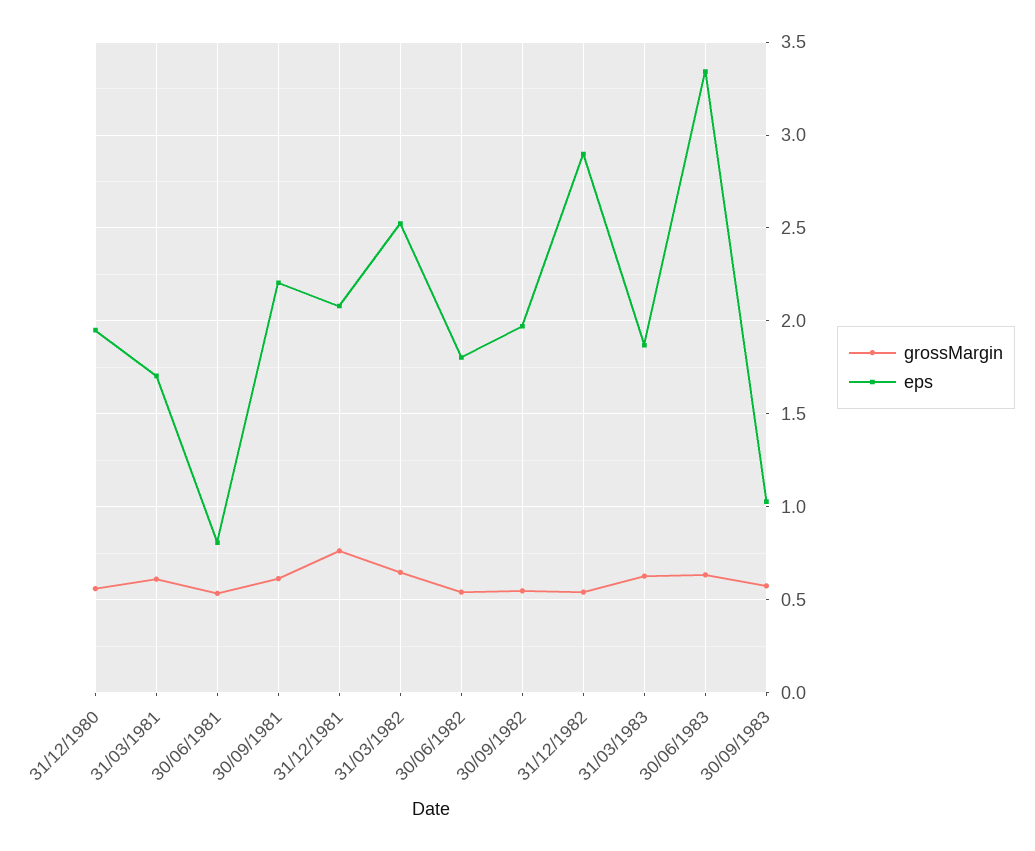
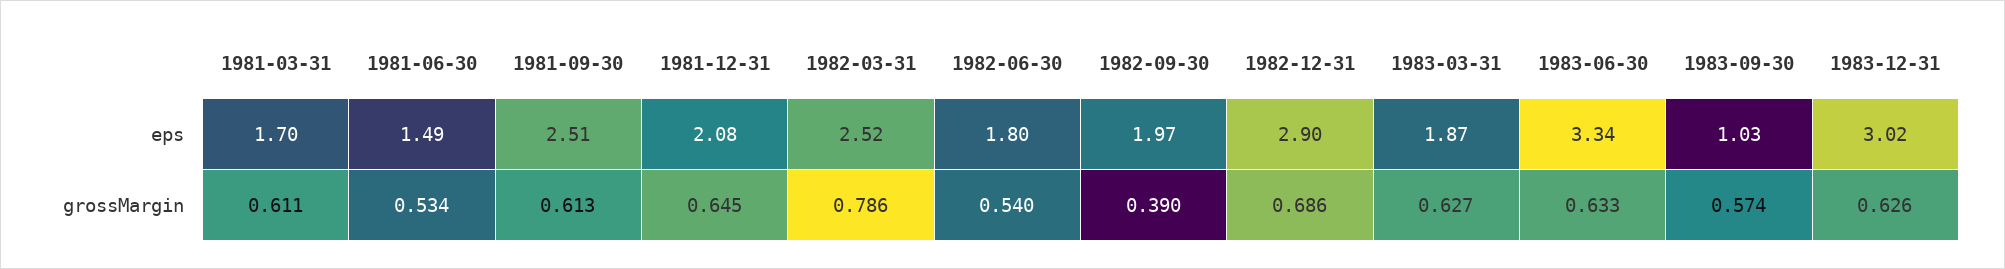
grossMargin, 31/12/1980: 0.55 -> none
eps, 31/12/1980: 1.95 -> none
eps, 30/06/1981: 0.8 -> 1.49
eps, 30/09/1981: 2.2 -> 2.51
grossMargin, 31/12/1981: 0.75 -> 0.645
grossMargin, 31/03/1982: 0.65 -> 0.786
grossMargin, 30/09/1982: 0.55 -> 0.39
grossMargin, 31/12/1982: 0.55 -> 0.686
eps, 1983-12-31: none -> 3.02
grossMargin, 1983-12-31: none -> 0.626

